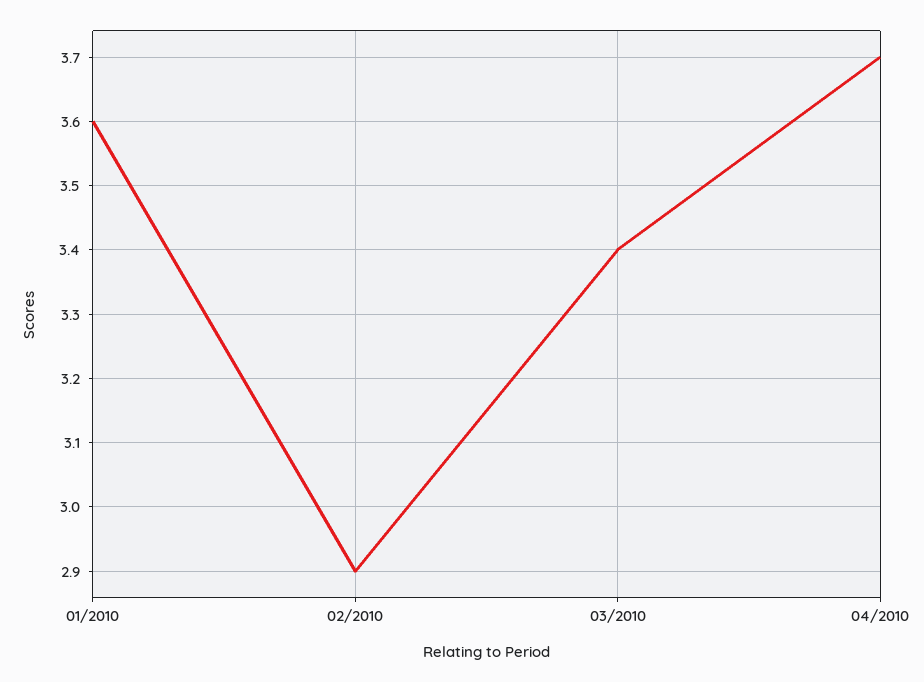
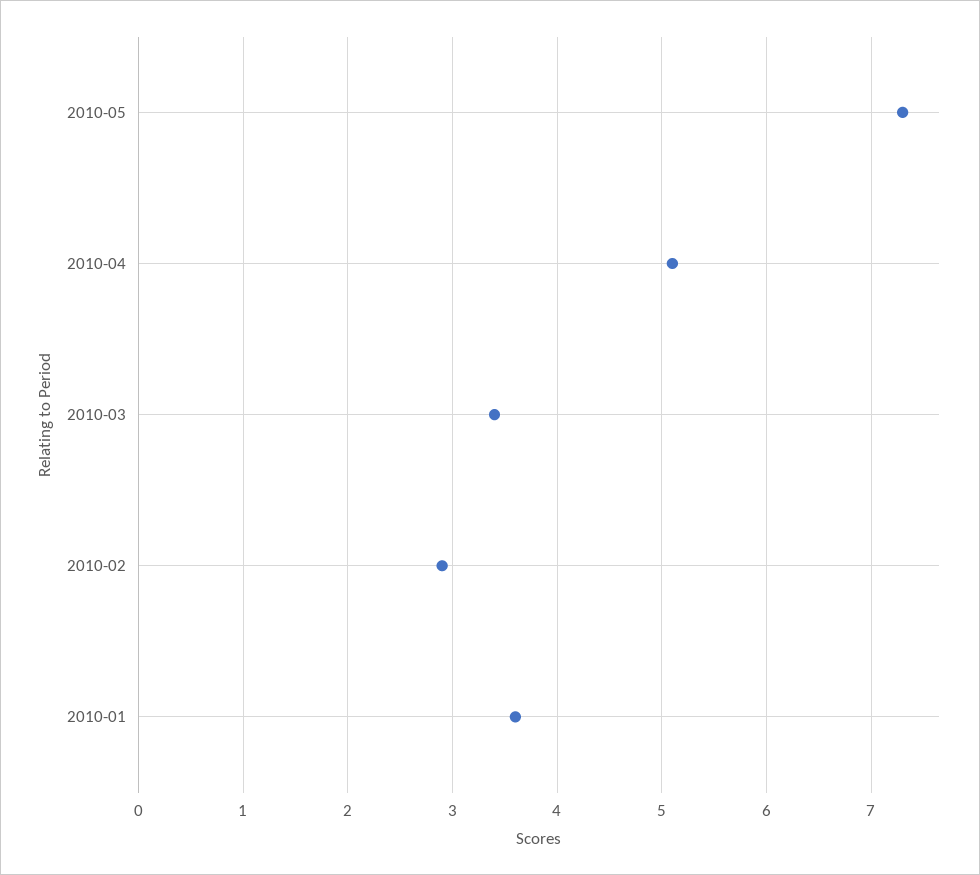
04/2010: 3.7 -> 5.1
2010-05: none -> 7.3

